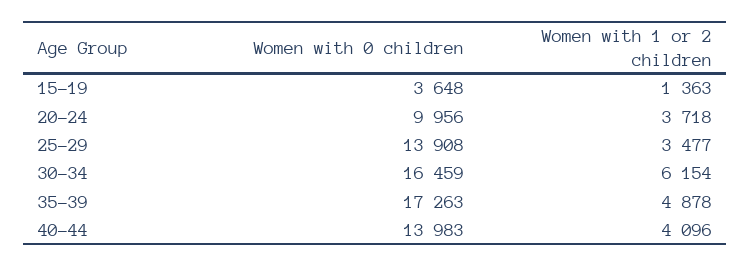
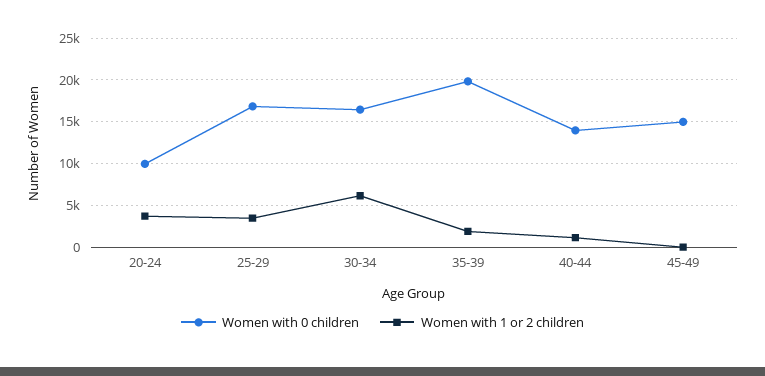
Women with 0 children, 15-19: 3648 -> none
Women with 1 or 2 children, 15-19: 1363 -> none
Women with 0 children, 25-29: 13908 -> 17000
Women with 0 children, 35-39: 17263 -> 20000
Women with 1 or 2 children, 35-39: 4878 -> 2000
Women with 1 or 2 children, 40-44: 4096 -> 1000
Women with 0 children, 45-49: none -> 15000
Women with 1 or 2 children, 45-49: none -> 0

